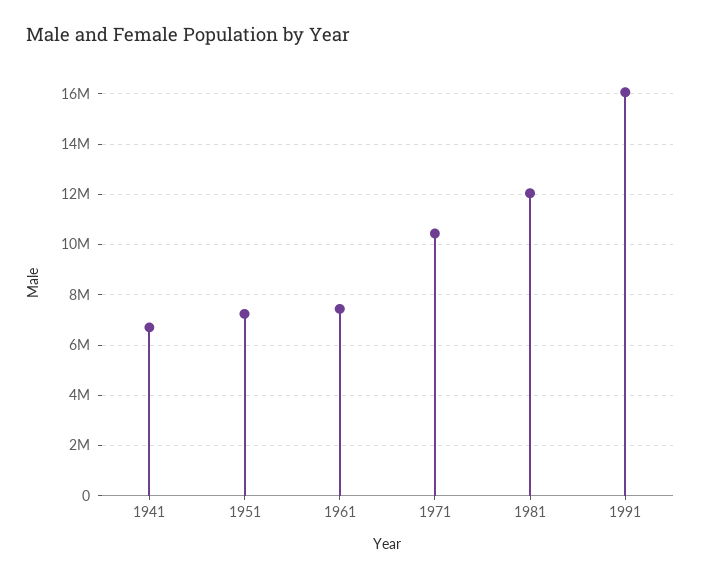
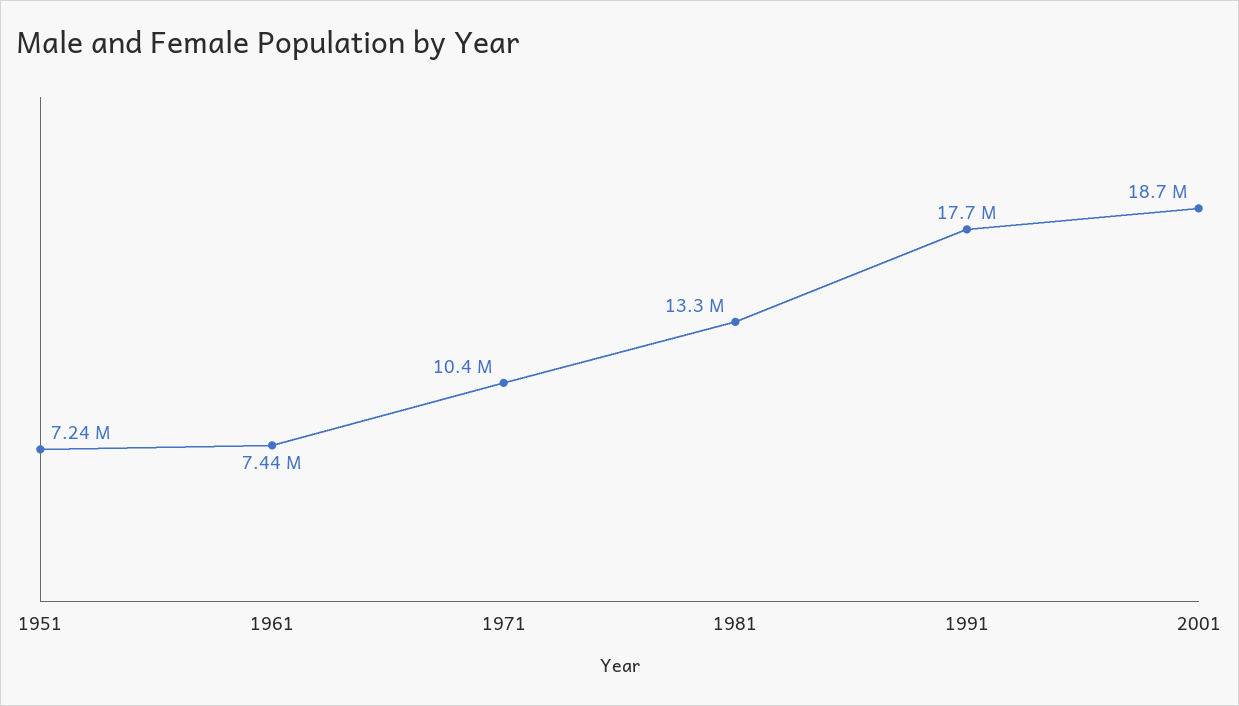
1941: 6750000 -> none
1981: 12000000 -> 13300000
1991: 16000000 -> 17700000
2001: none -> 18700000

